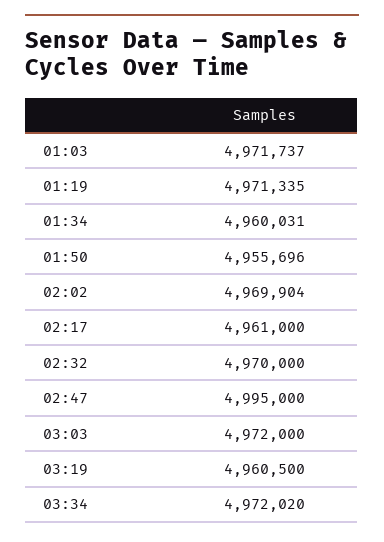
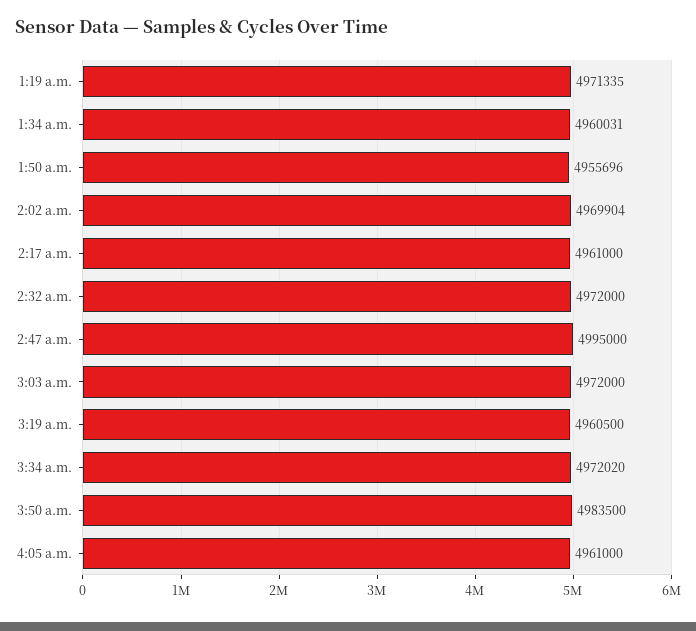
01:03: 4971737 -> none
02:32: 4970000 -> 4972000
3:50 a.m.: none -> 4983500
4:05 a.m.: none -> 4961000

